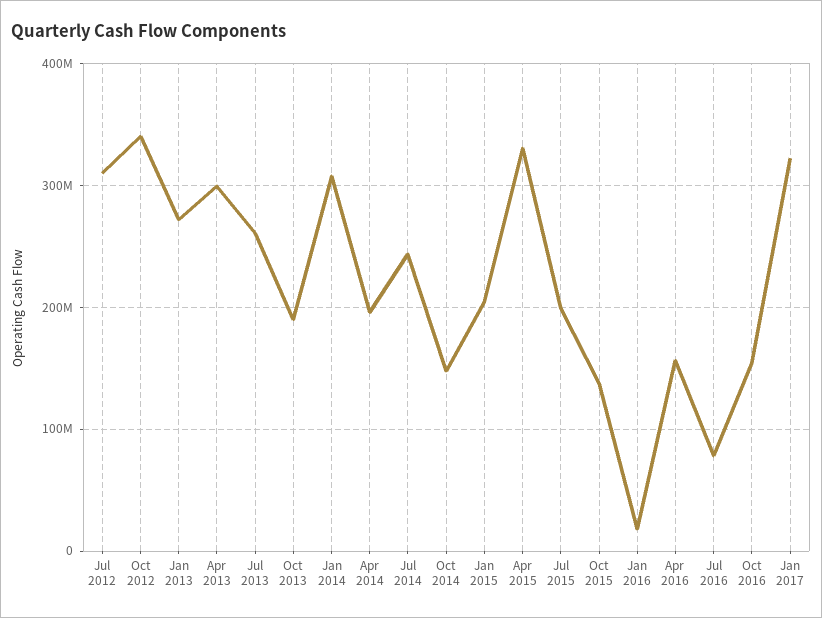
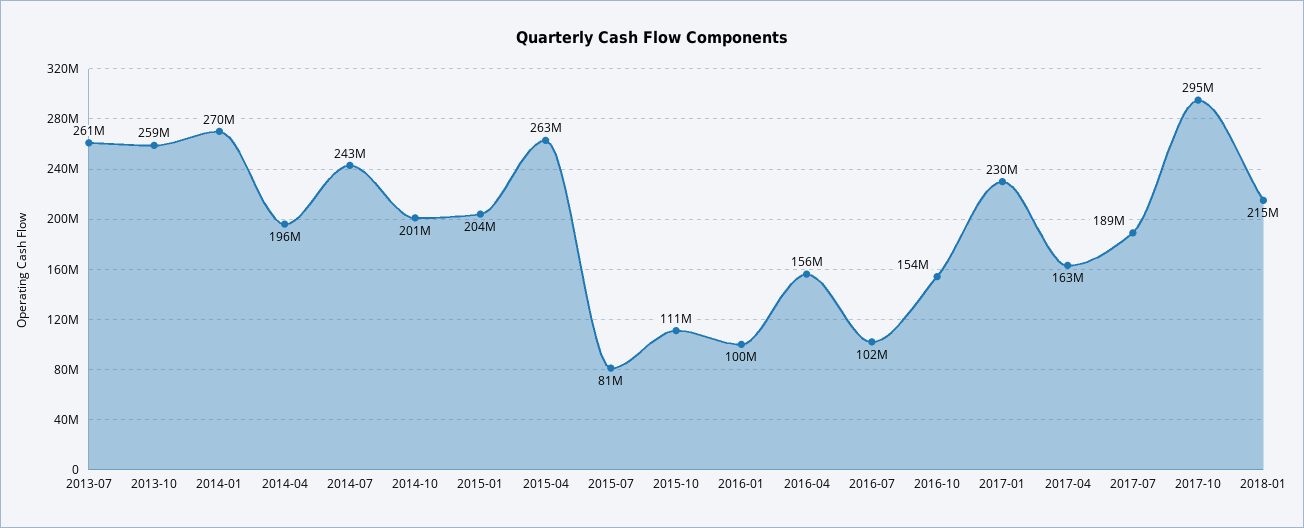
Jul 2012: 310000000 -> none
Oct 2012: 340000000 -> none
Jan 2013: 270000000 -> none
Apr 2013: 300000000 -> none
Oct 2013: 190000000 -> 259000000
Jan 2014: 310000000 -> 270000000
Oct 2014: 150000000 -> 201000000
Apr 2015: 330000000 -> 263000000
Jul 2015: 200000000 -> 81000000
Oct 2015: 140000000 -> 111000000
Jan 2016: 20000000 -> 100000000
Jul 2016: 80000000 -> 102000000
Jan 2017: 320000000 -> 230000000
2017-04: none -> 163000000
2017-07: none -> 189000000
2017-10: none -> 295000000
2018-01: none -> 215000000

